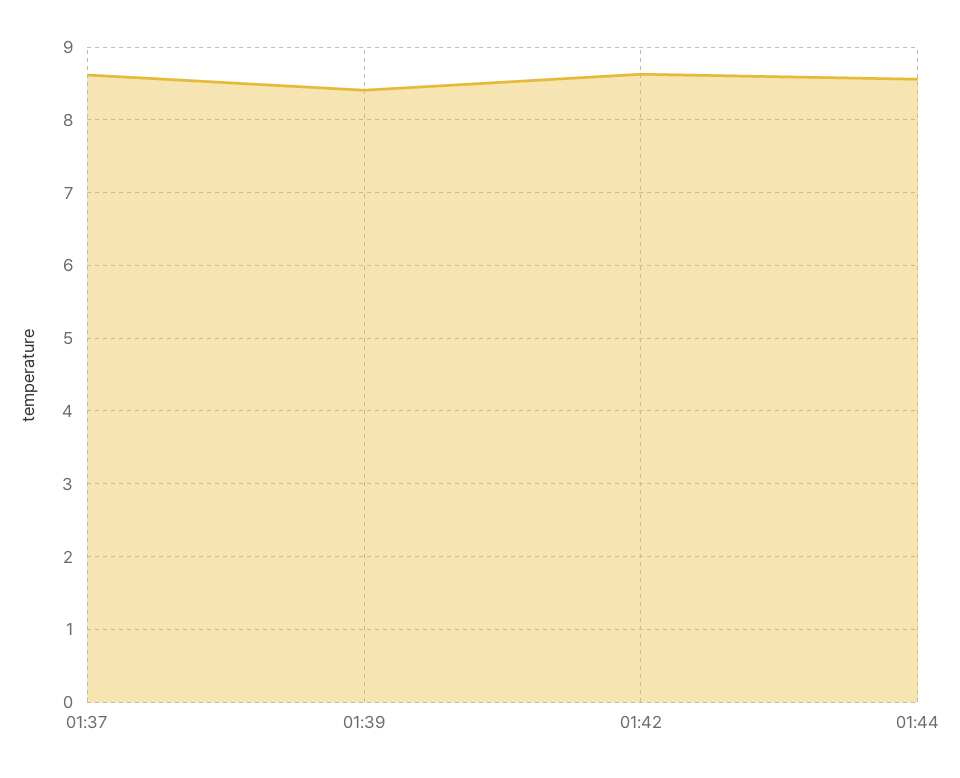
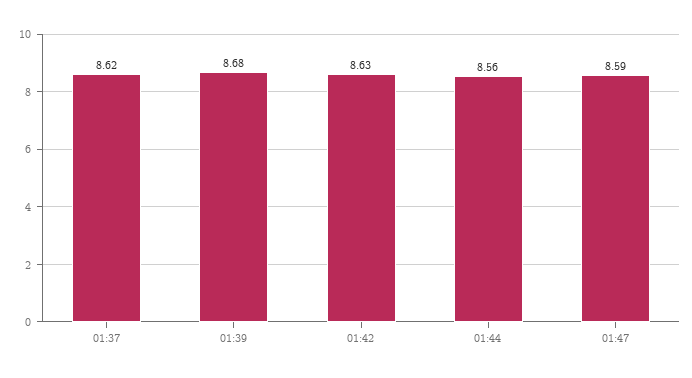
01:39: 8.4 -> 8.68
01:47: none -> 8.59

